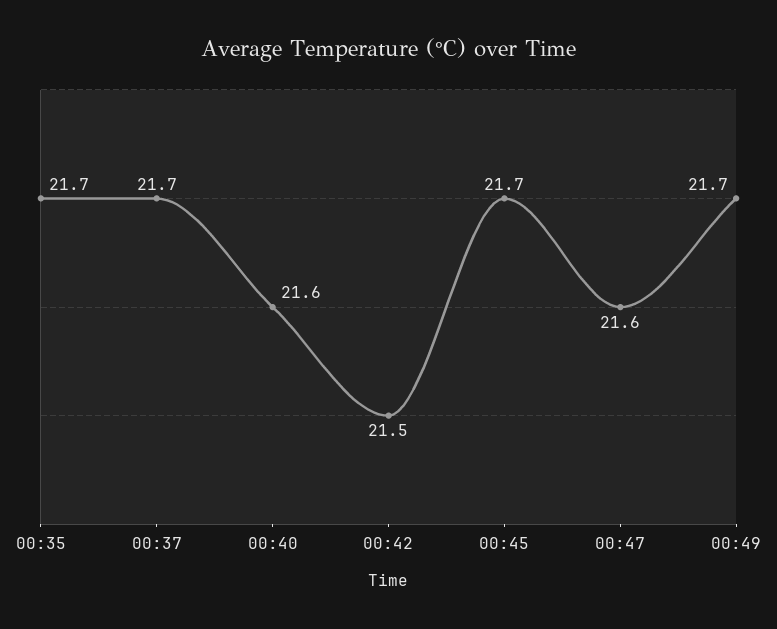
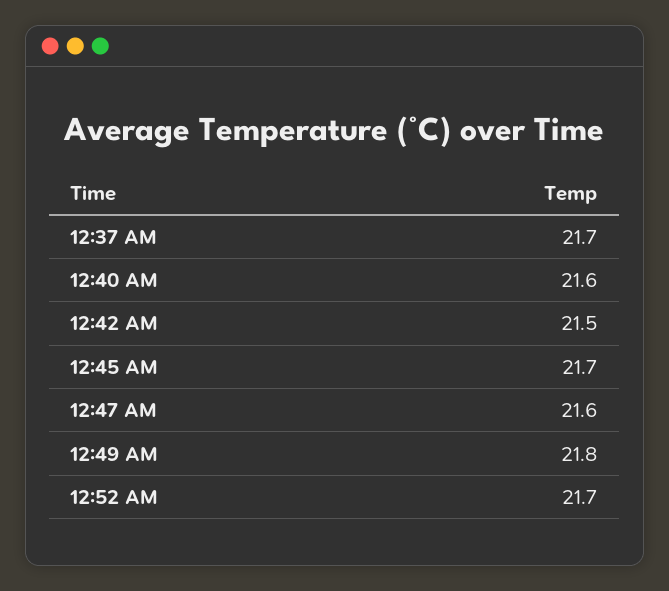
00:35: 21.7 -> none
00:49: 21.7 -> 21.8
12:52 AM: none -> 21.7

